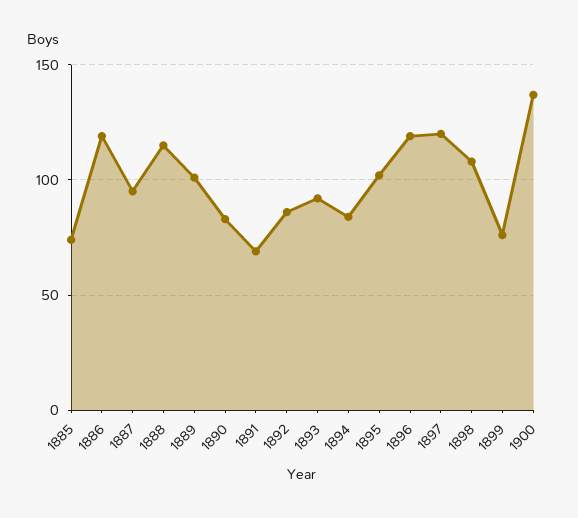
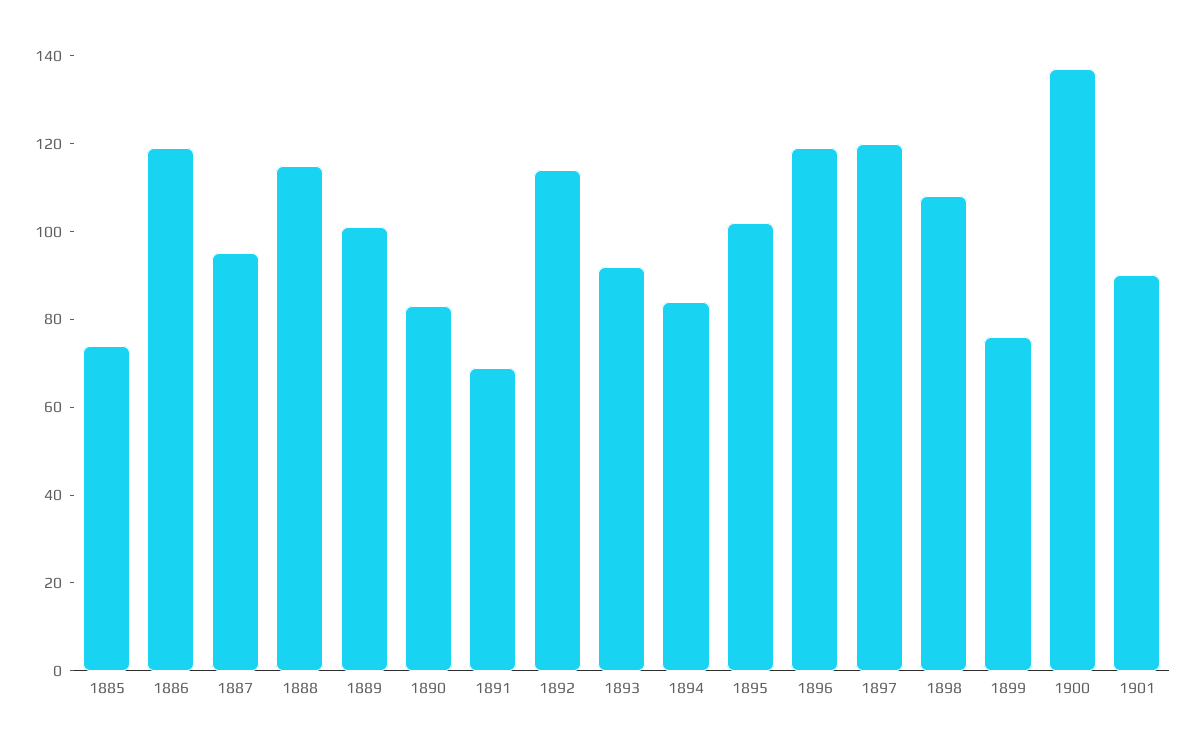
1892: 85 -> 115
1901: none -> 90

